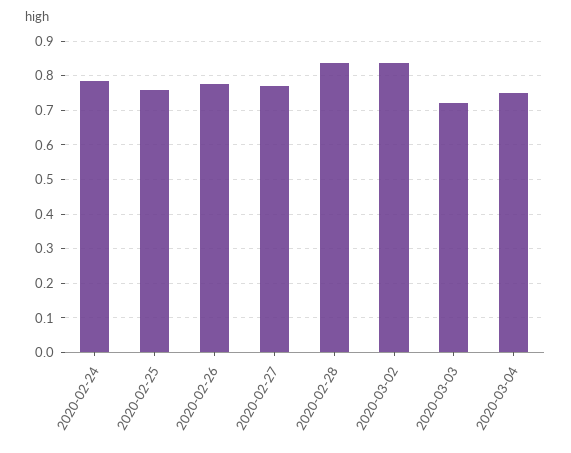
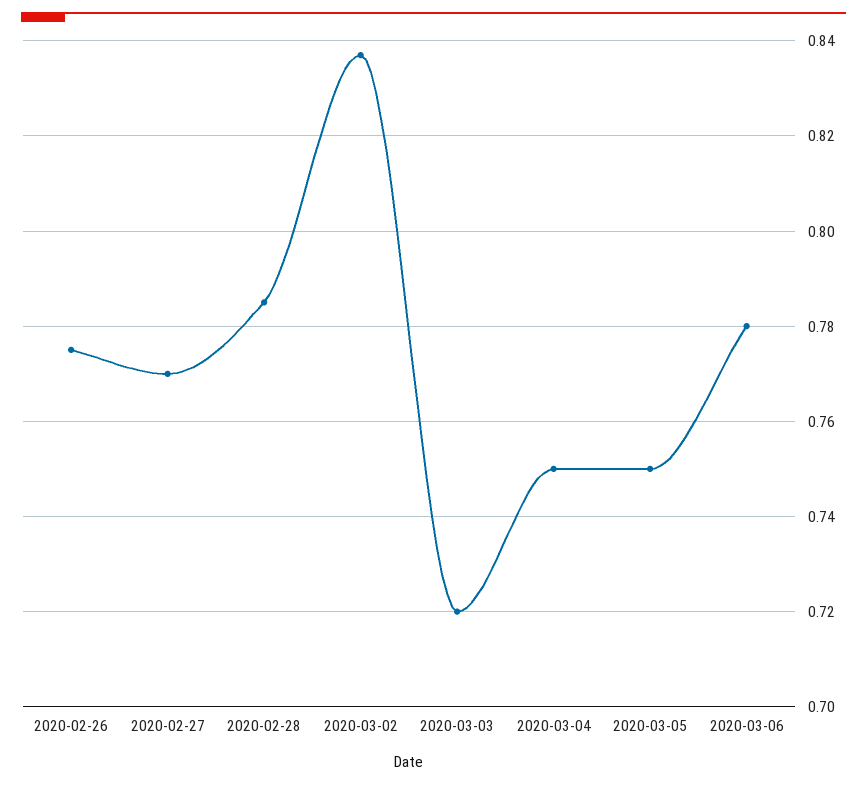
2020-02-24: 0.78 -> none
2020-02-25: 0.76 -> none
2020-02-28: 0.84 -> 0.785
2020-03-05: none -> 0.75
2020-03-06: none -> 0.78

